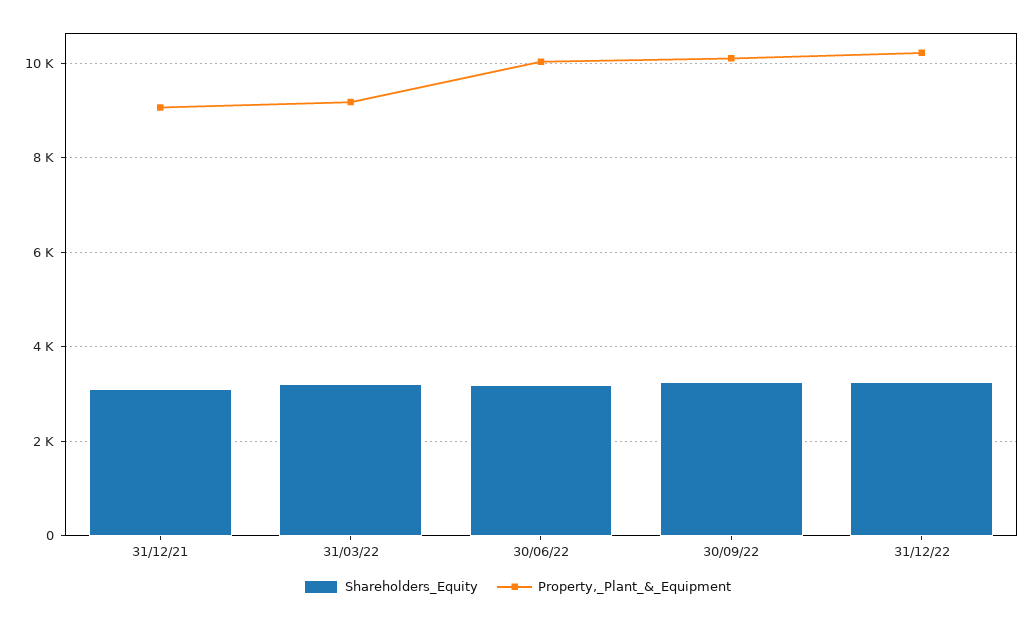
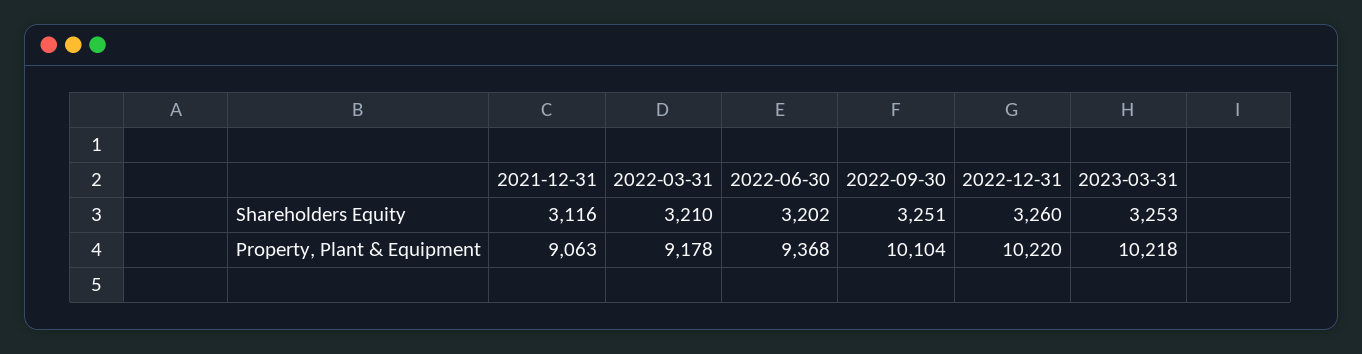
Property,_Plant_&_Equipment, 30/06/22: 10000 -> 9368
Shareholders_Equity, 2023-03-31: none -> 3253
Property,_Plant_&_Equipment, 2023-03-31: none -> 10218

